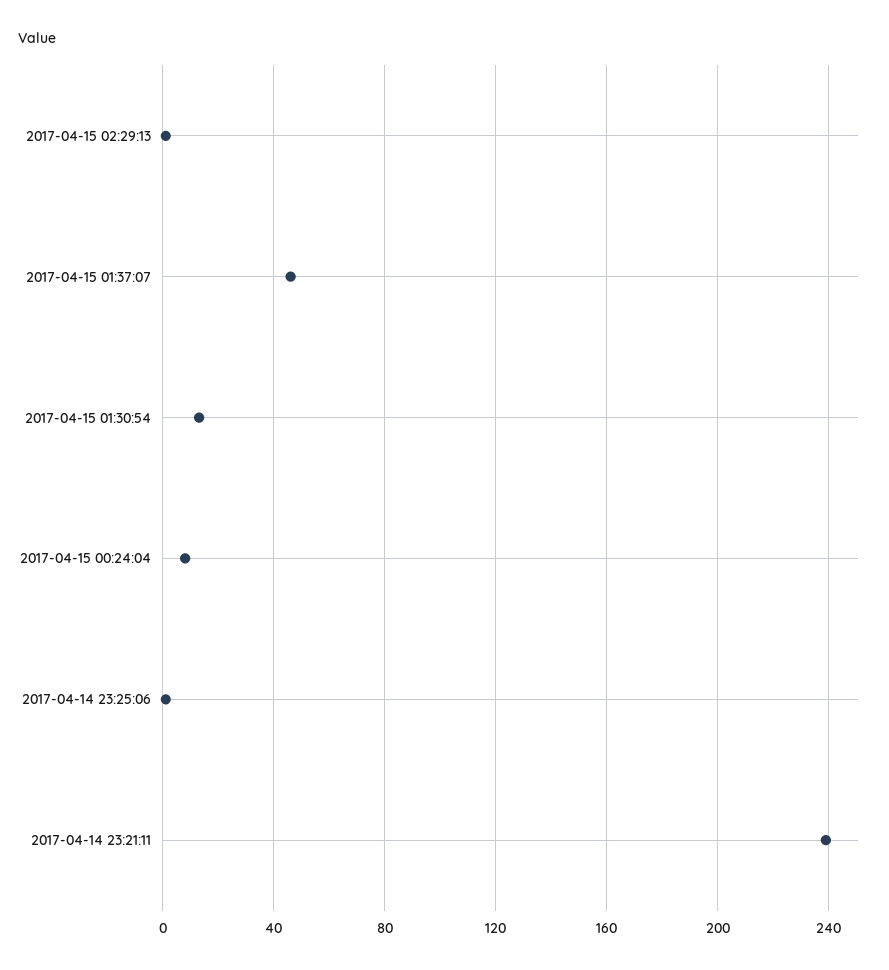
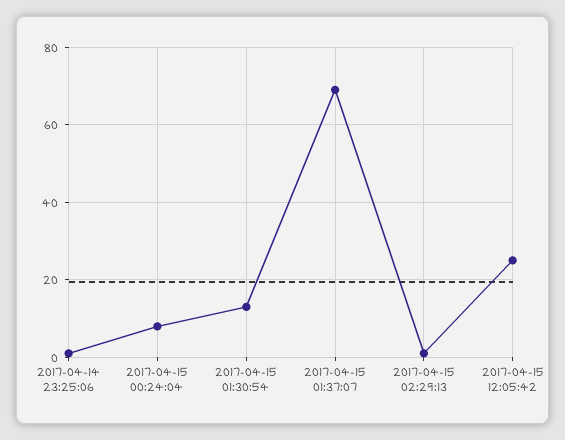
2017-04-15 01:37:07: 45 -> 70
2017-04-14 23:21:11: 240 -> none
2017-04-15 12:05:42: none -> 25

